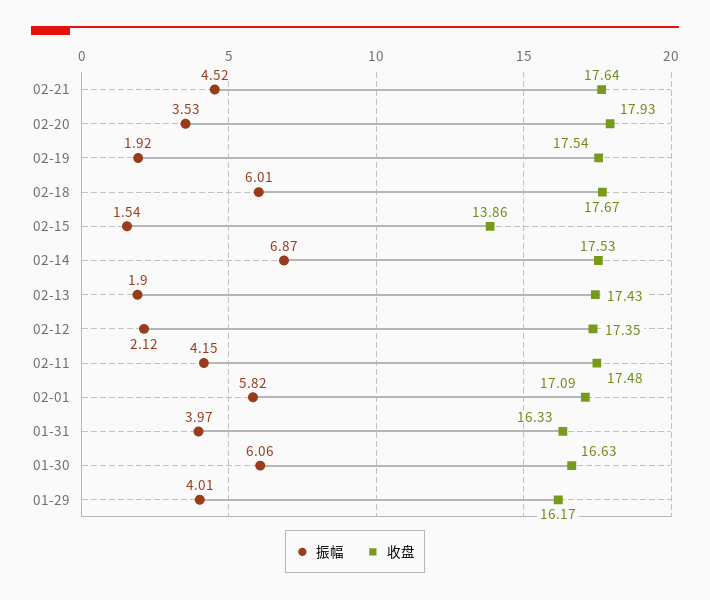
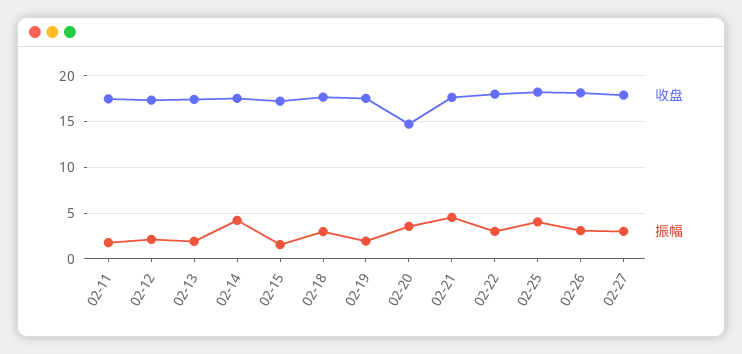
收盘, 02-20: 17.93 -> 15
振幅, 02-18: 6.01 -> 3
收盘, 02-15: 13.86 -> 17
振幅, 02-14: 6.87 -> 4
振幅, 02-11: 4.15 -> 2
振幅, 02-01: 5.82 -> none
收盘, 02-01: 17.09 -> none
振幅, 01-31: 3.97 -> none
收盘, 01-31: 16.33 -> none
振幅, 01-30: 6.06 -> none
收盘, 01-30: 16.63 -> none
振幅, 01-29: 4.01 -> none
收盘, 01-29: 16.17 -> none
收盘, 02-22: none -> 18
振幅, 02-22: none -> 3
收盘, 02-25: none -> 18
振幅, 02-25: none -> 4
收盘, 02-26: none -> 18
振幅, 02-26: none -> 3
收盘, 02-27: none -> 18
振幅, 02-27: none -> 3

